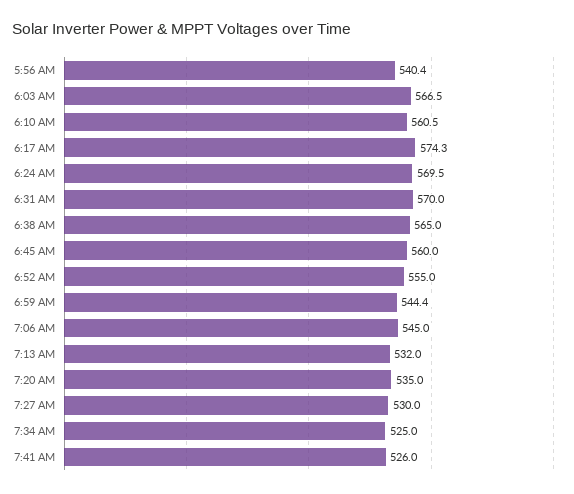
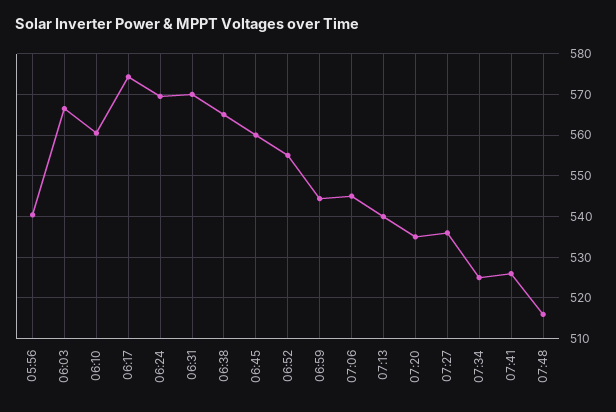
7:13 AM: 532 -> 540
7:27 AM: 530 -> 536
07:48: none -> 516

